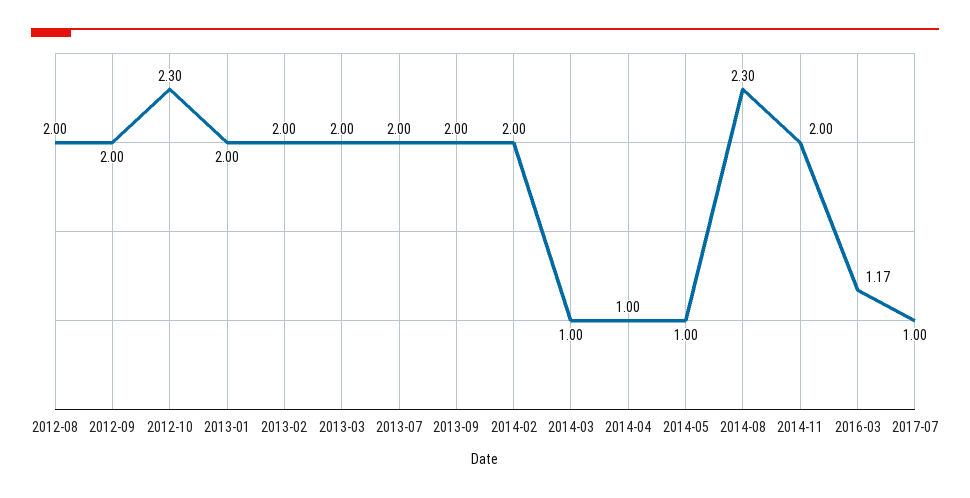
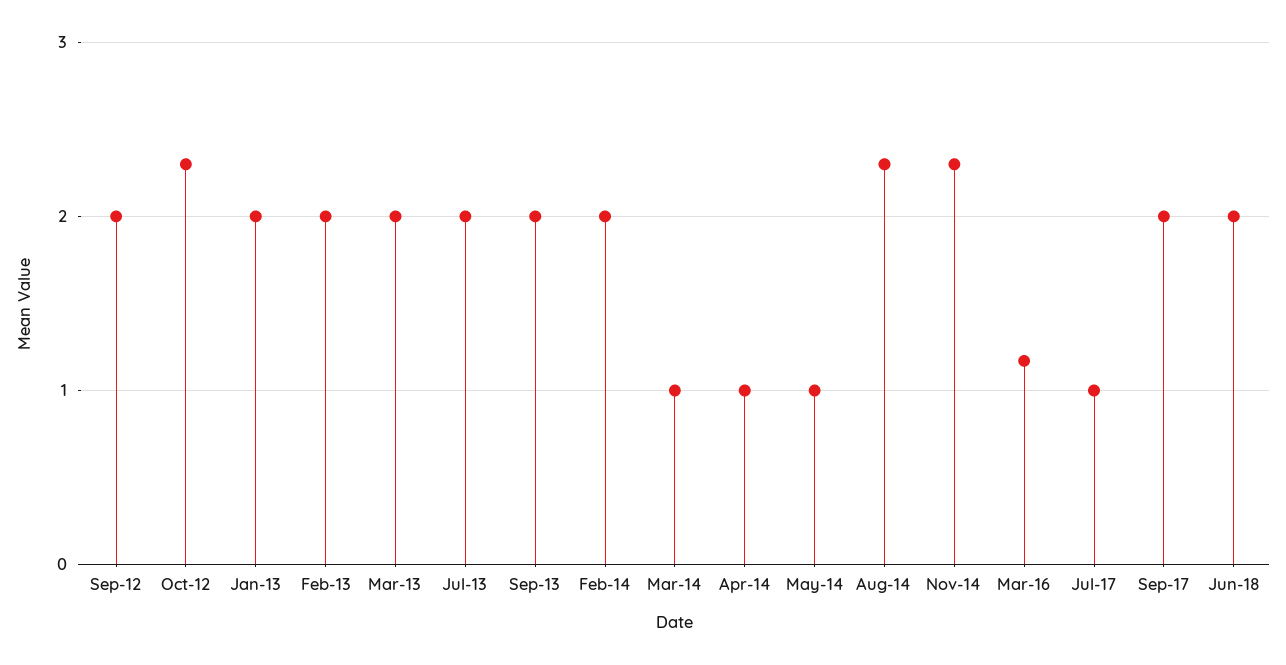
2012-08: 2 -> none
2014-11: 2 -> 2.3
Sep-17: none -> 2
Jun-18: none -> 2

